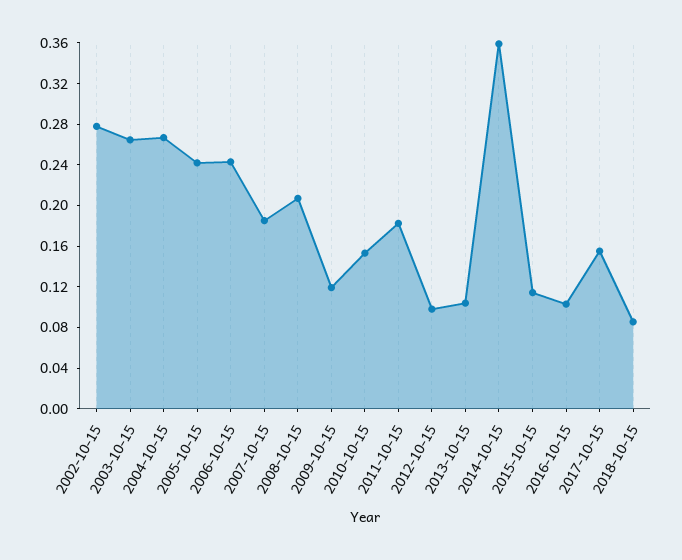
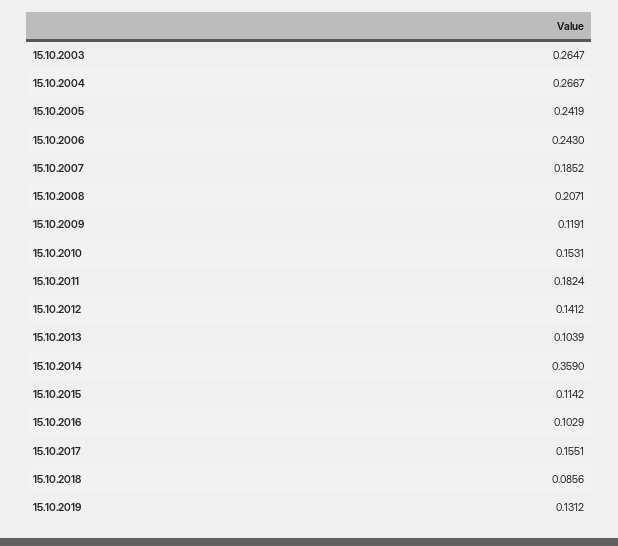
2002-10-15: 0.28 -> none
2012-10-15: 0.1 -> 0.1412
15.10.2019: none -> 0.1312

